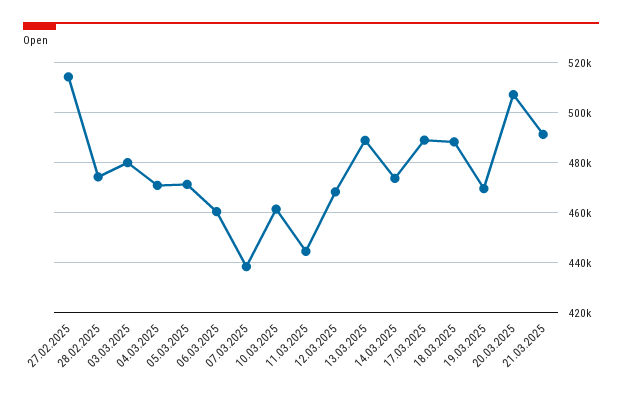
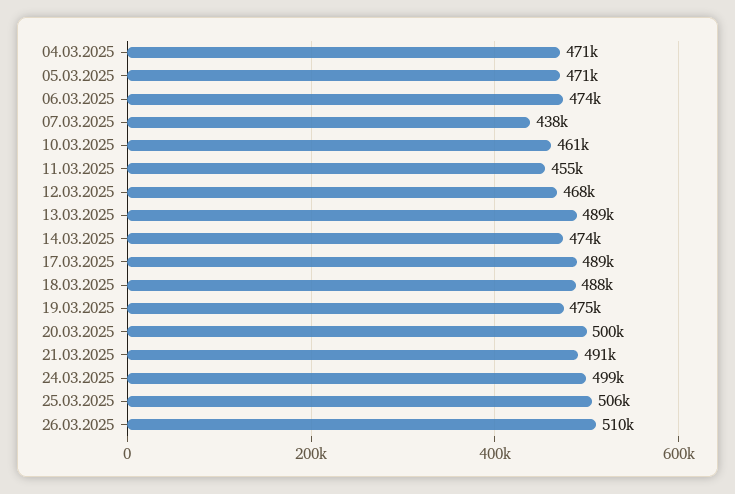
27.02.2025: 515000 -> none
28.02.2025: 475000 -> none
03.03.2025: 480000 -> none
06.03.2025: 460000 -> 474000
11.03.2025: 445000 -> 455000
19.03.2025: 470000 -> 475000
20.03.2025: 507500 -> 500000
24.03.2025: none -> 499000
25.03.2025: none -> 506000
26.03.2025: none -> 510000

